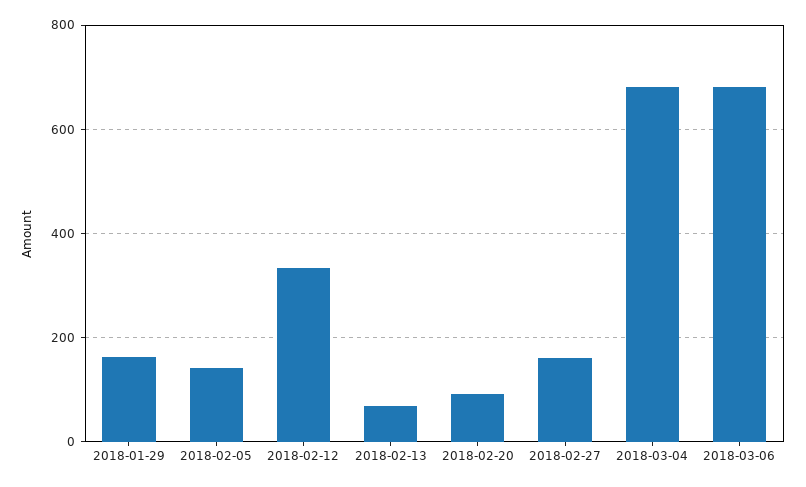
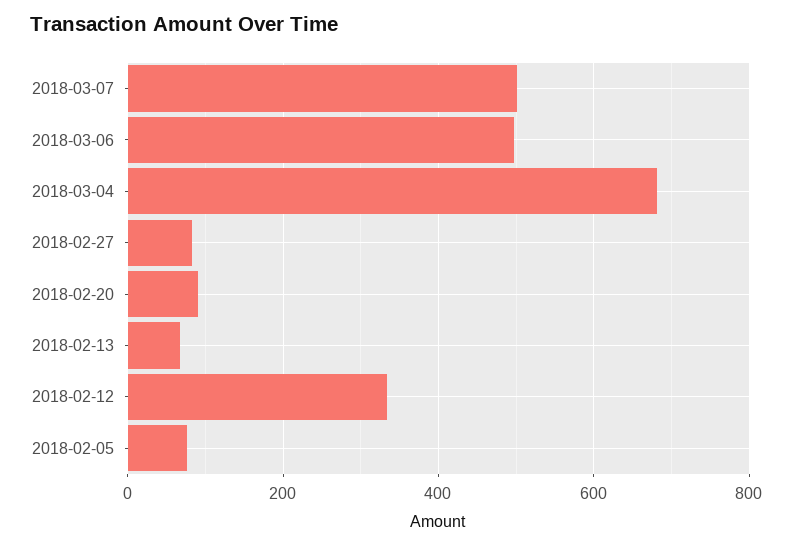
2018-01-29: 160 -> none
2018-02-05: 140 -> 80
2018-02-27: 160 -> 80
2018-03-06: 680 -> 500
2018-03-07: none -> 500

